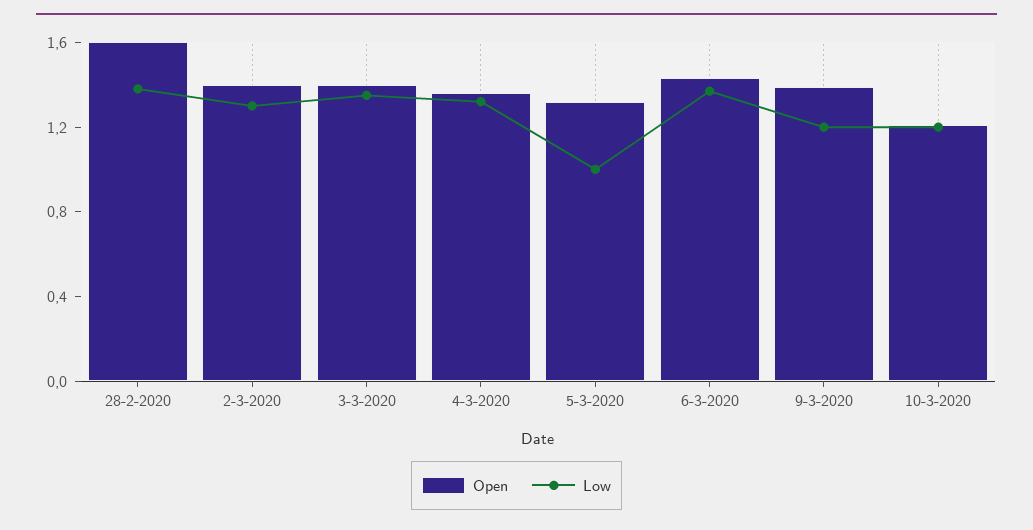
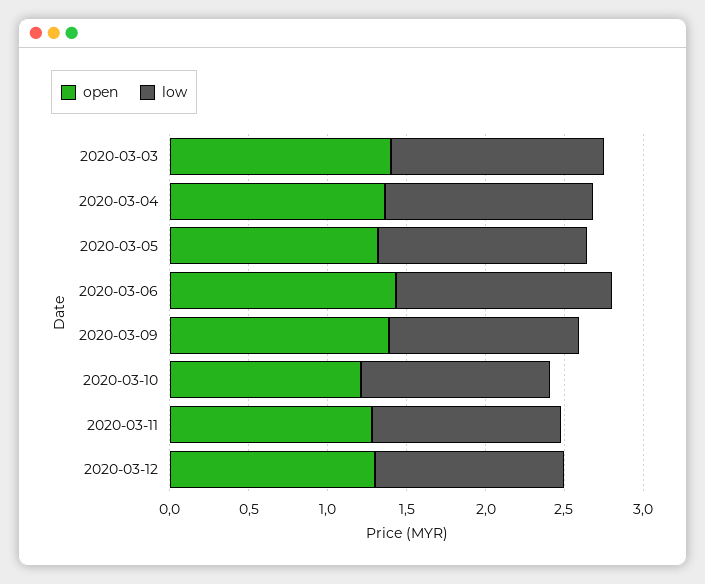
Open, 28-2-2020: 1.6 -> none
Low, 28-2-2020: 1.4 -> none
Open, 2-3-2020: 1.4 -> none
Low, 2-3-2020: 1.3 -> none
Low, 5-3-2020: 1 -> 1.3
Open, 2020-03-11: none -> 1.3
Low, 2020-03-11: none -> 1.2
Open, 2020-03-12: none -> 1.3
Low, 2020-03-12: none -> 1.2

